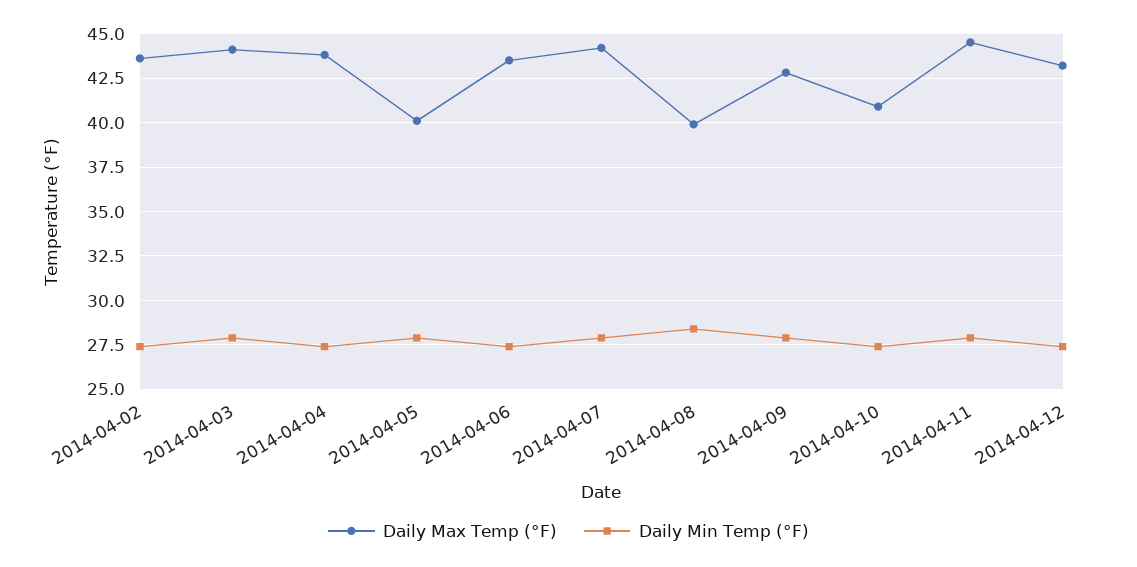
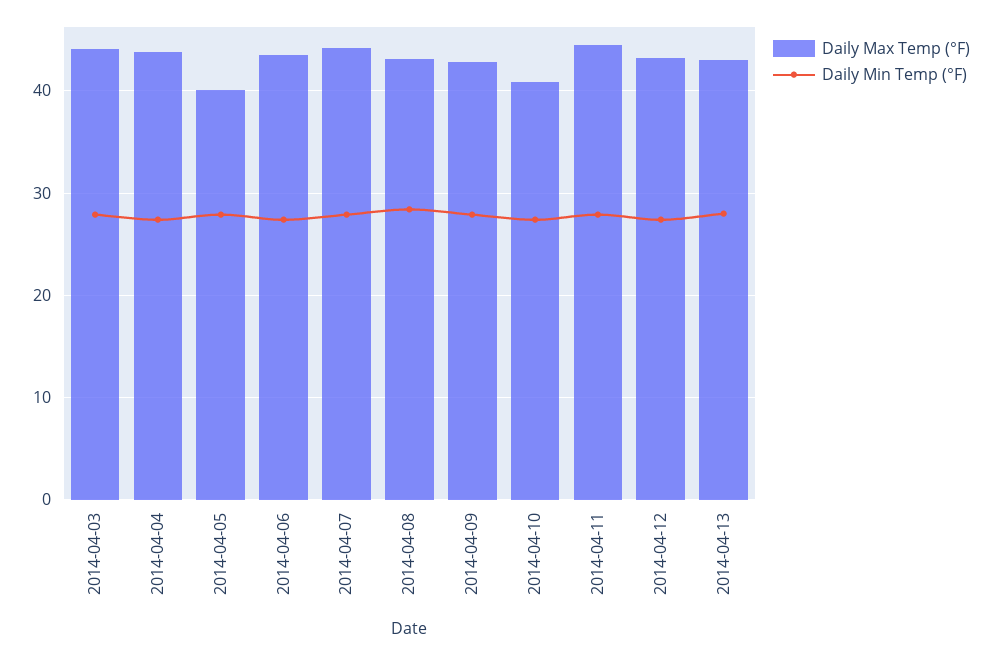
Daily Max Temp (°F), 2014-04-02: 43.5 -> none
Daily Min Temp (°F), 2014-04-02: 27.5 -> none
Daily Max Temp (°F), 2014-04-08: 40 -> 43
Daily Max Temp (°F), 2014-04-13: none -> 43
Daily Min Temp (°F), 2014-04-13: none -> 28

